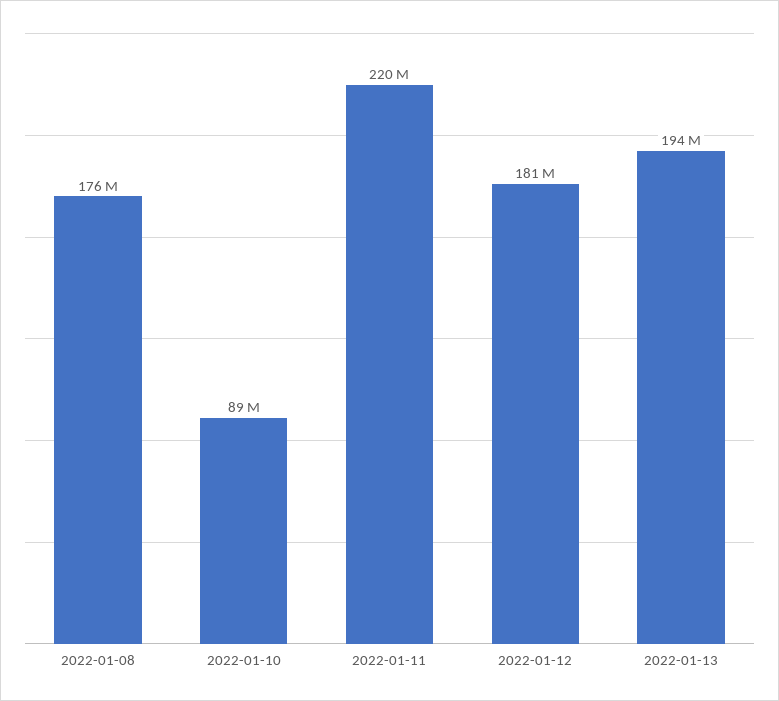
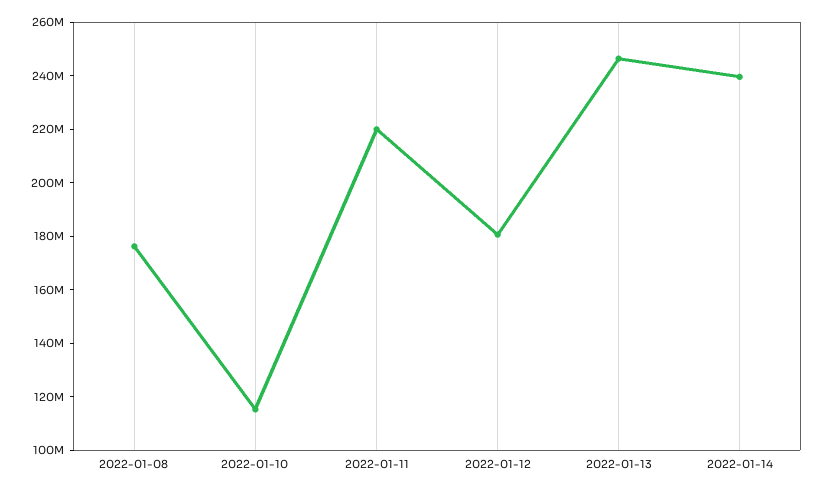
2022-01-10: 89000000 -> 115000000
2022-01-13: 194000000 -> 245000000
2022-01-14: none -> 240000000

